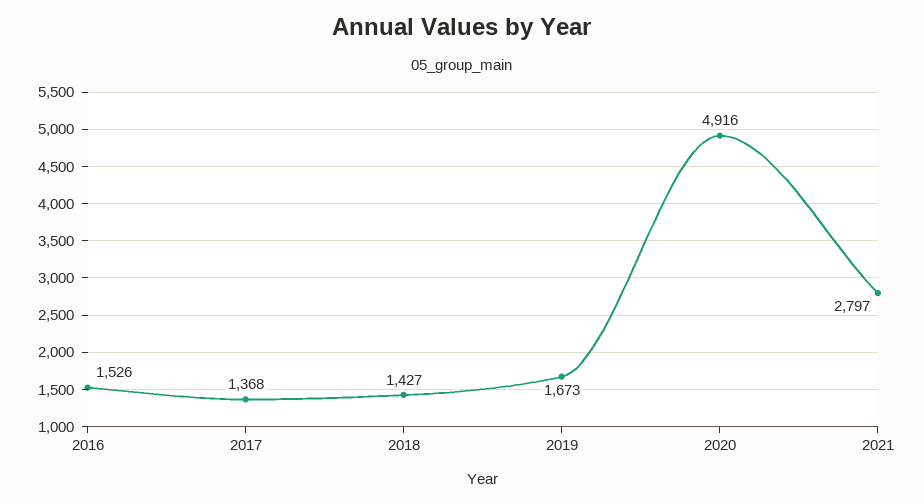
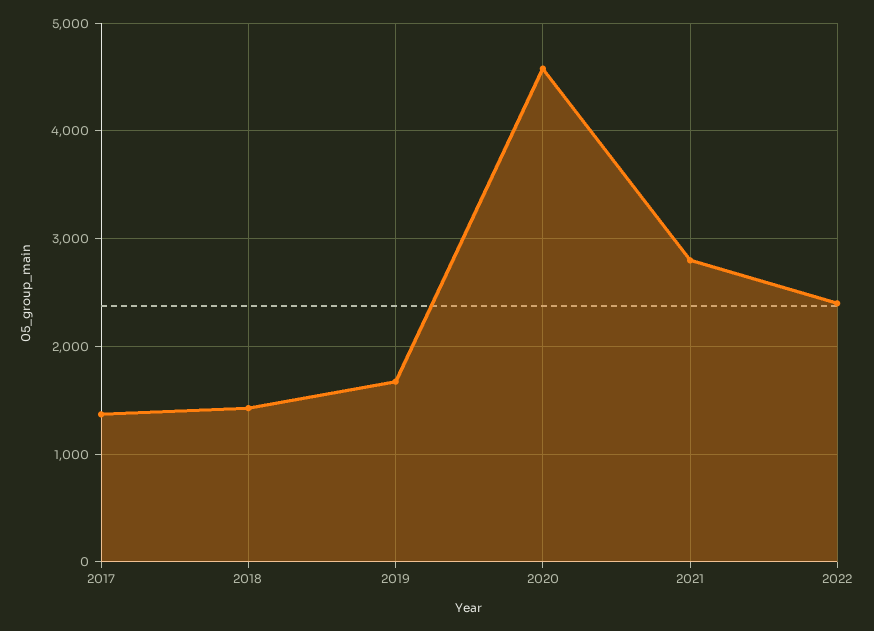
2016: 1526 -> none
2020: 4916 -> 4600
2022: none -> 2400

